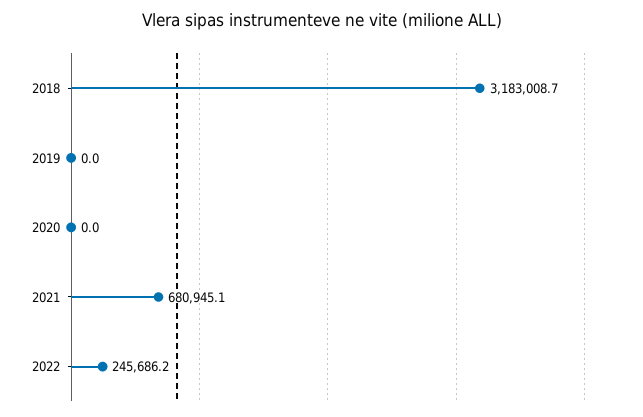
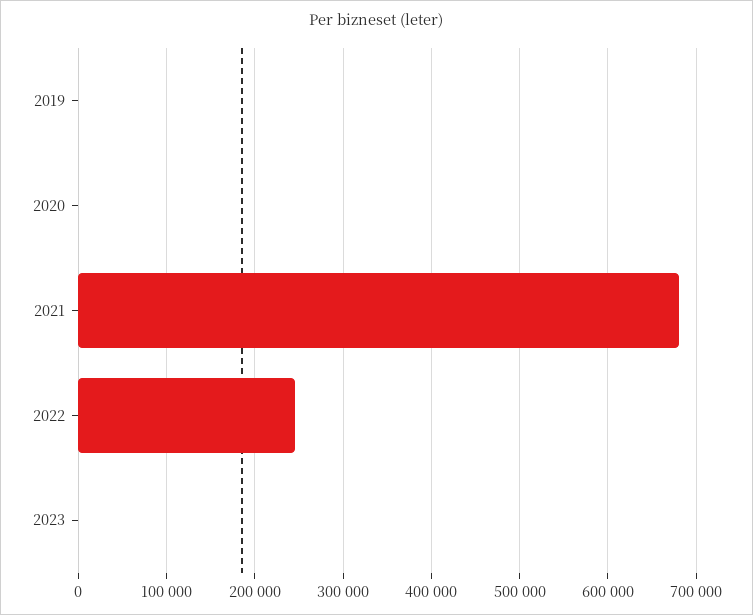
2018: 3183008.7 -> none
2023: none -> 0

